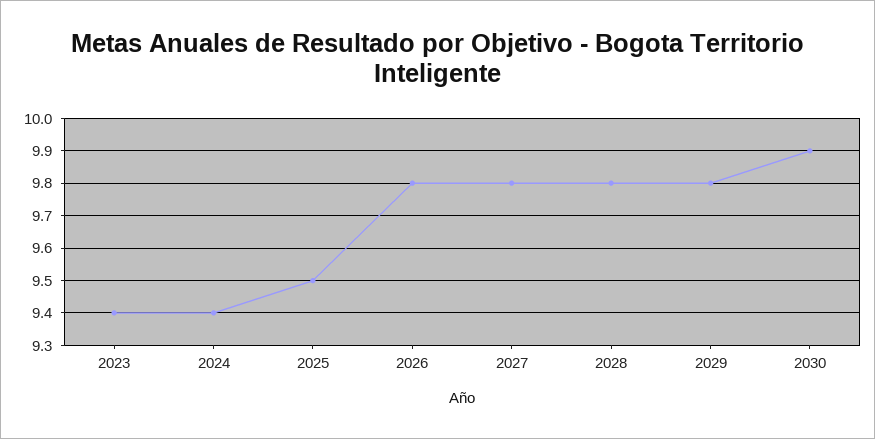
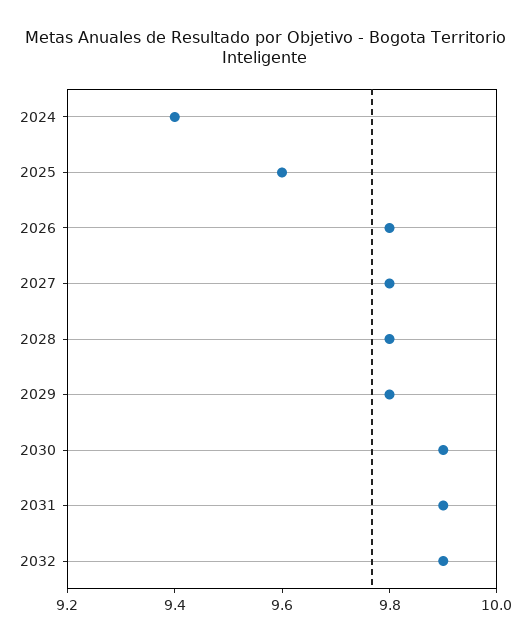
2023: 9.4 -> none
2025: 9.5 -> 9.6
2031: none -> 9.9
2032: none -> 9.9

